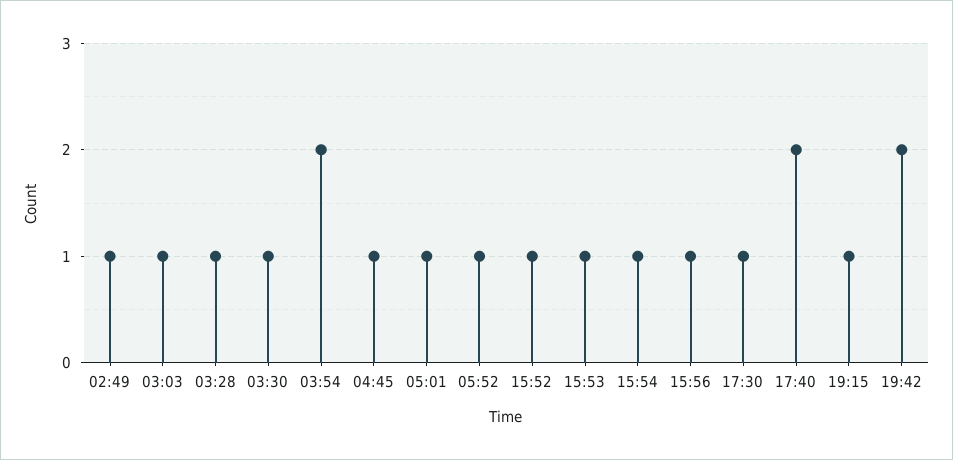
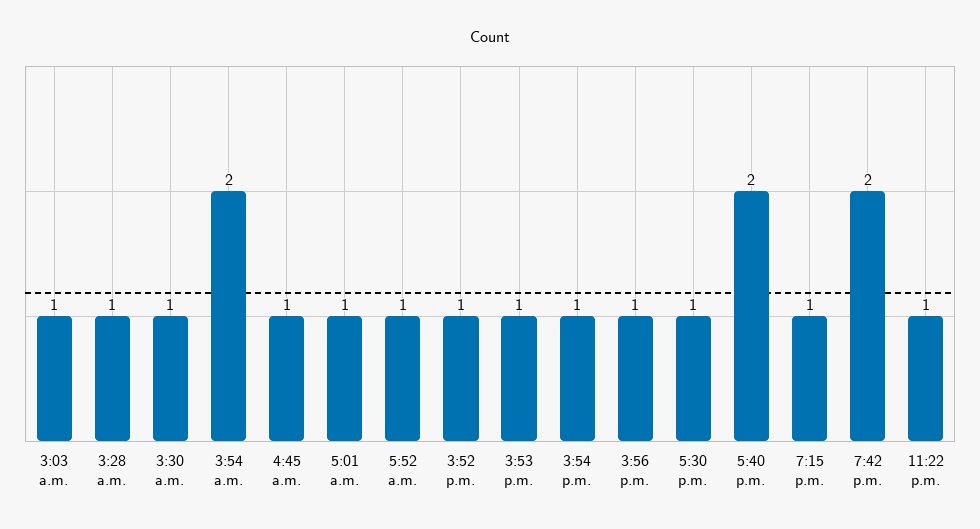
02:49: 1 -> none
11:22 p.m.: none -> 1

